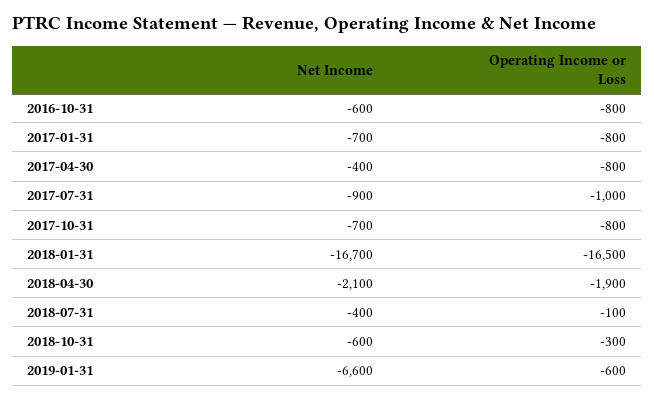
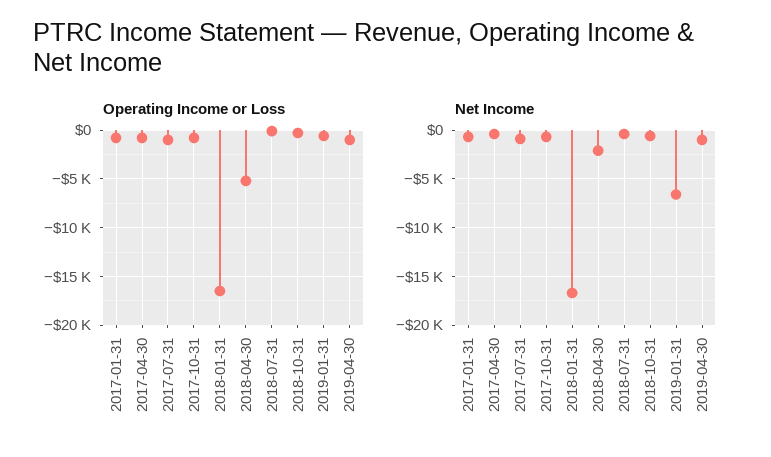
Net Income, 2016-10-31: -600 -> none
Operating Income or Loss, 2016-10-31: -800 -> none
Operating Income or Loss, 2018-04-30: -1900 -> -5000
Operating Income or Loss, 2019-04-30: none -> -1000
Net Income, 2019-04-30: none -> -1000

